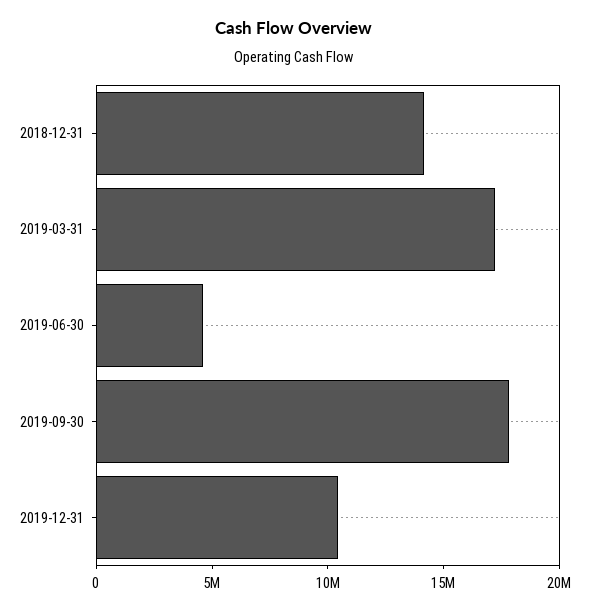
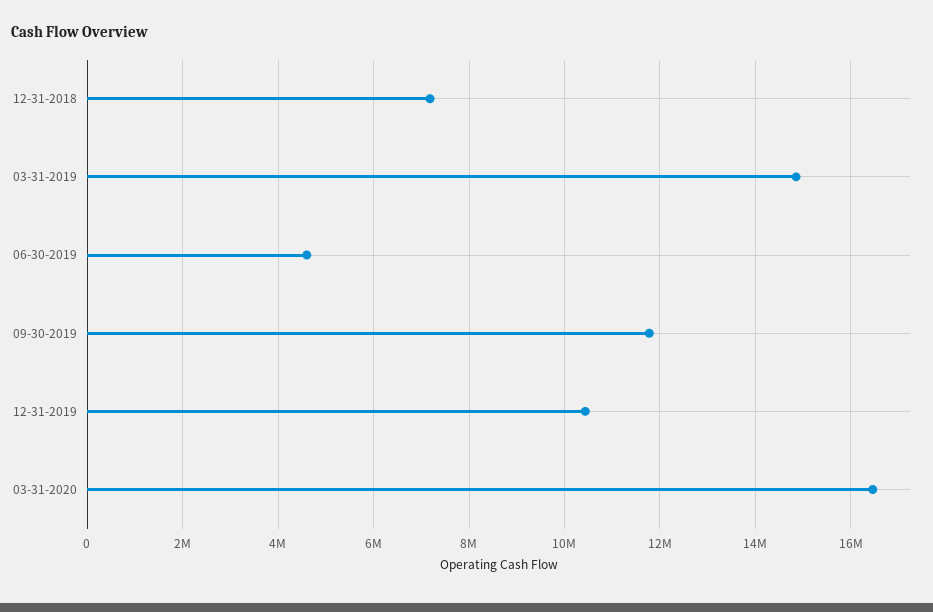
2018-12-31: 14000000 -> 7200000
2019-03-31: 17000000 -> 14800000
2019-09-30: 18000000 -> 11800000
03-31-2020: none -> 16400000

